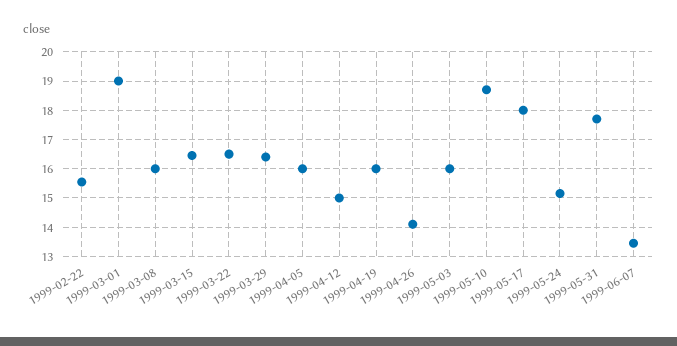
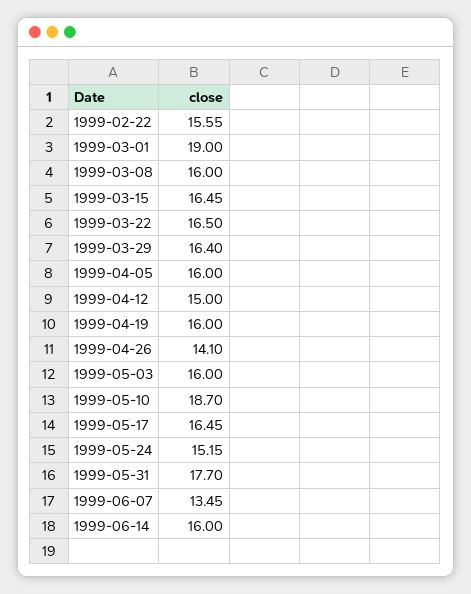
1999-05-17: 18 -> 16.45
1999-06-14: none -> 16

